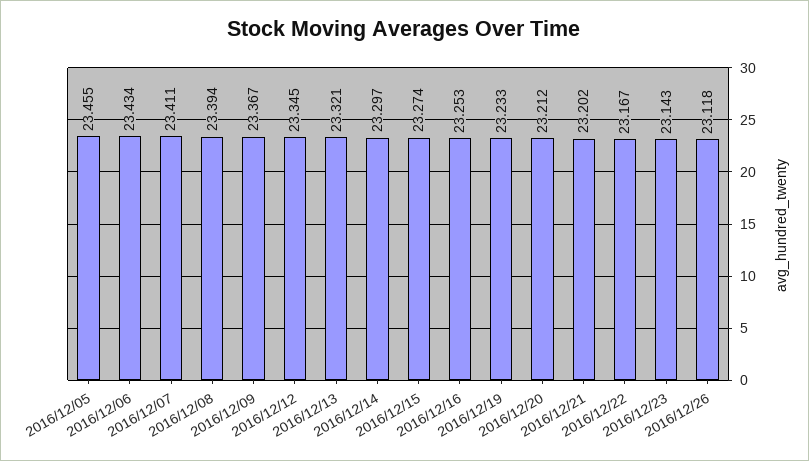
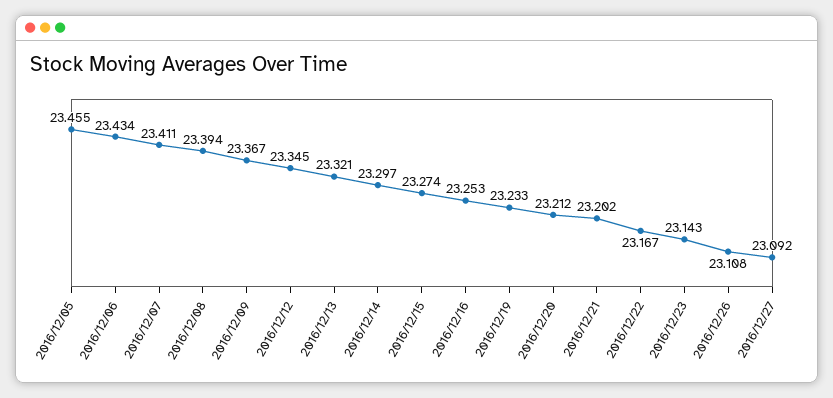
2016/12/26: 23.118 -> 23.108
2016/12/27: none -> 23.092

